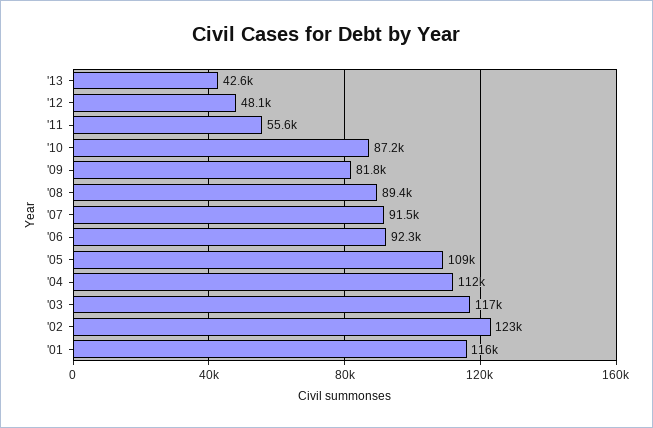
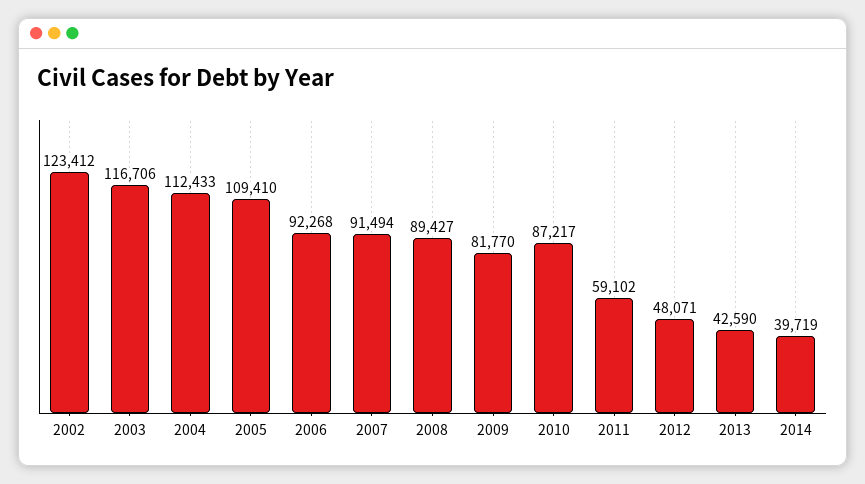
'11: 55600 -> 59102
'01: 116000 -> none
2014: none -> 39719

